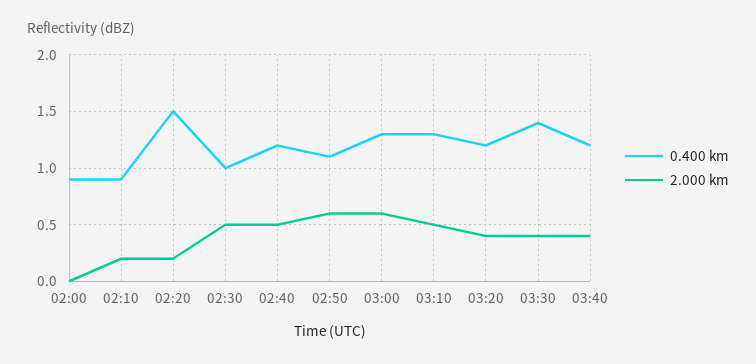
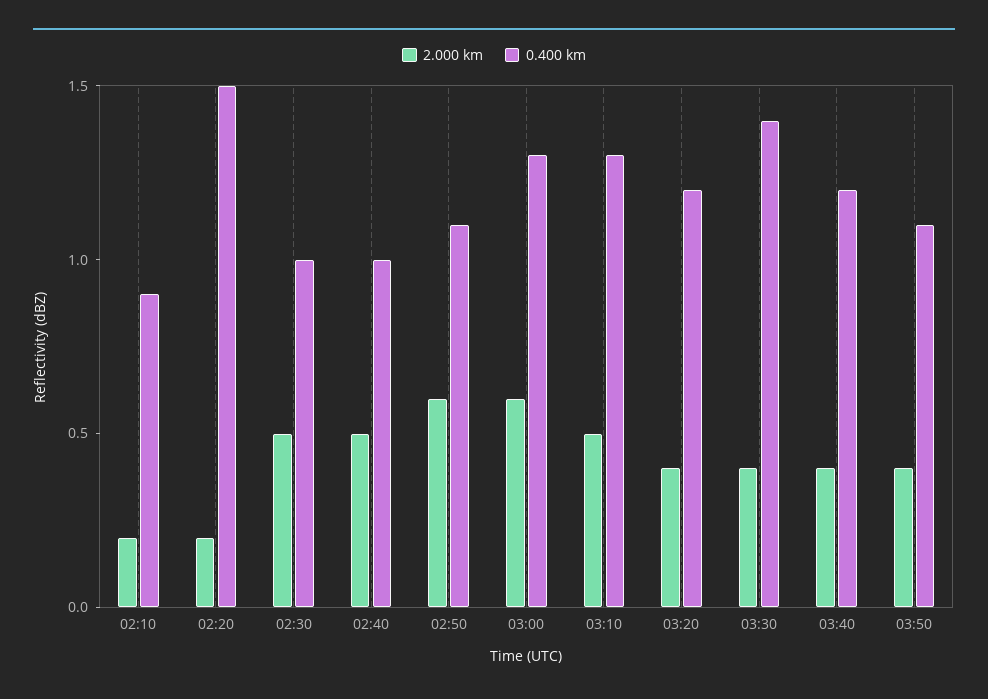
0.400 km, 02:00: 0.9 -> none
2.000 km, 02:00: 0 -> none
0.400 km, 02:40: 1.2 -> 1
2.000 km, 03:50: none -> 0.4
0.400 km, 03:50: none -> 1.1

